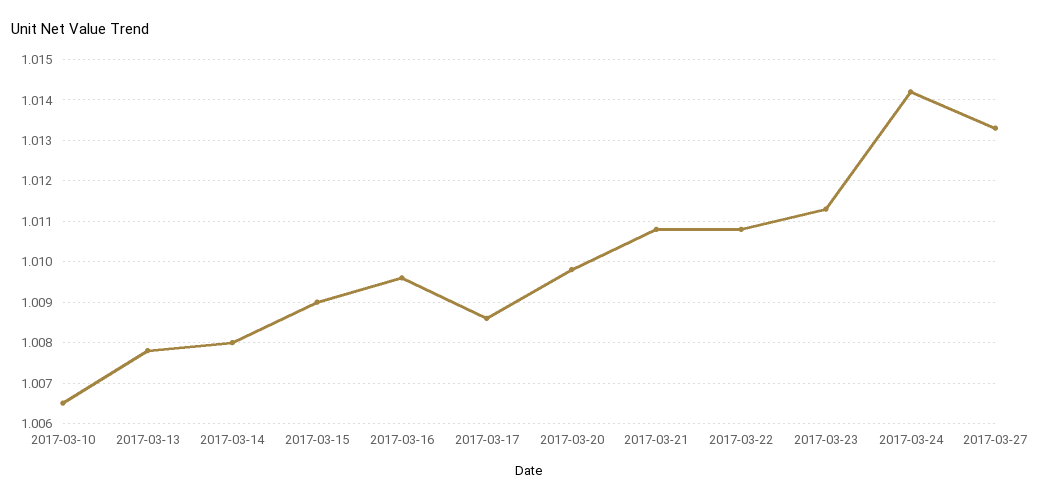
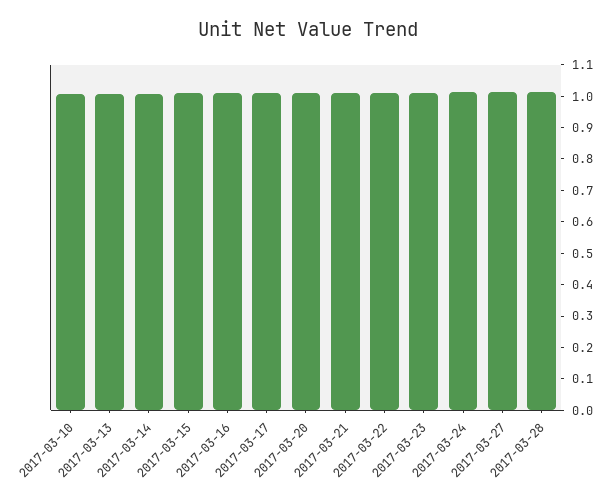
2017-03-28: none -> 1

